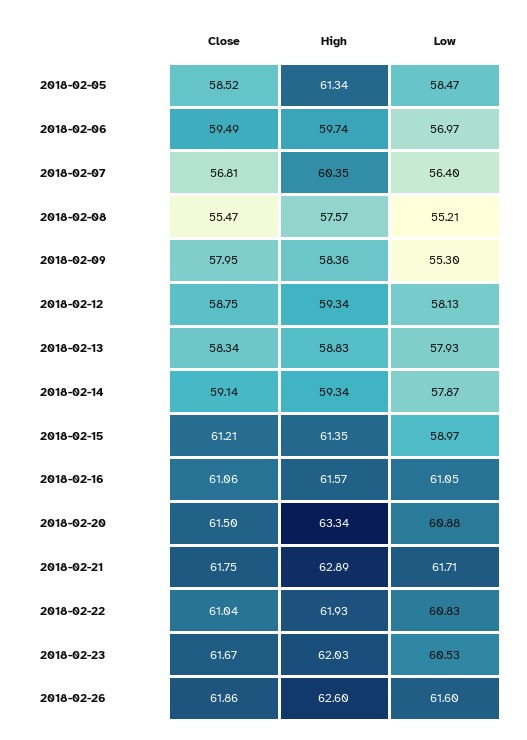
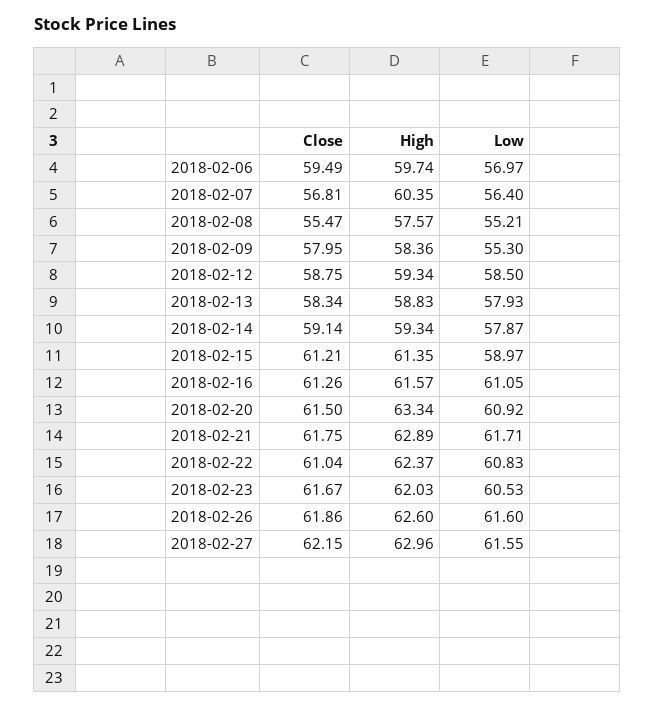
Close, 2018-02-05: 58.52 -> none
High, 2018-02-05: 61.34 -> none
Low, 2018-02-05: 58.47 -> none
Low, 2018-02-12: 58.13 -> 58.5
Close, 2018-02-16: 61.06 -> 61.26
Low, 2018-02-20: 60.88 -> 60.92
High, 2018-02-22: 61.93 -> 62.37
Close, 2018-02-27: none -> 62.15
High, 2018-02-27: none -> 62.96
Low, 2018-02-27: none -> 61.55

